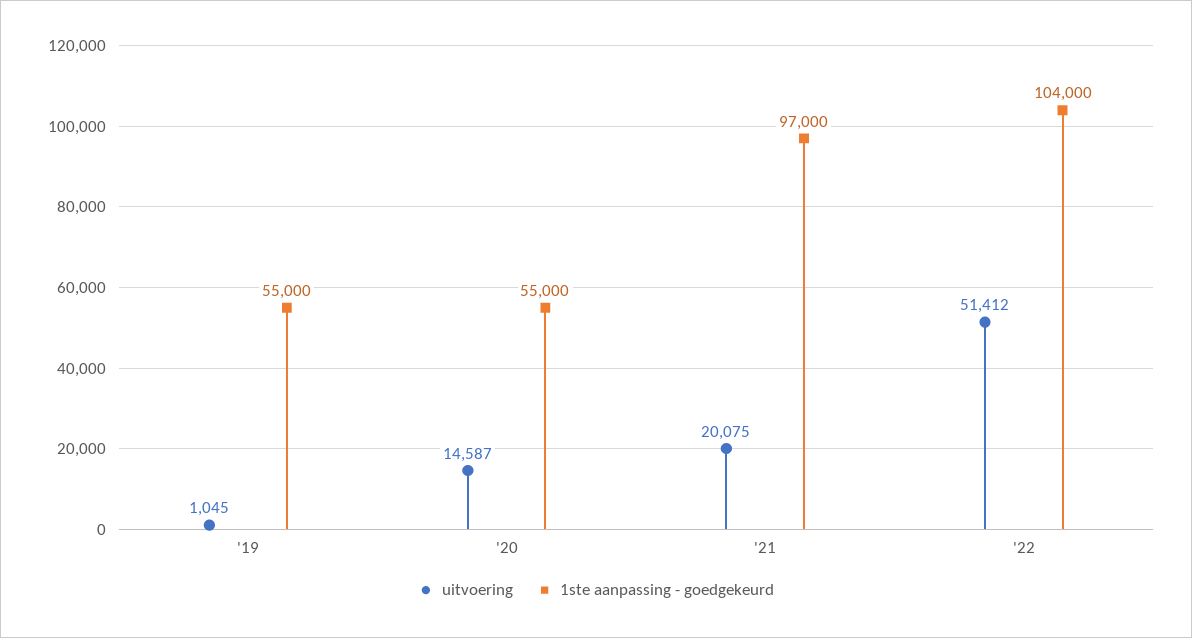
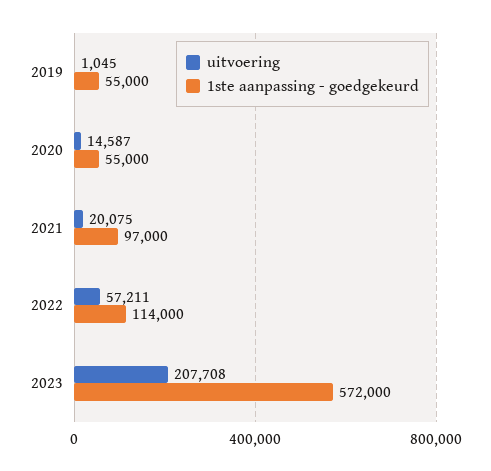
uitvoering, '22: 51412 -> 57211
1ste aanpassing - goedgekeurd, '22: 104000 -> 114000
uitvoering, 2023: none -> 207708
1ste aanpassing - goedgekeurd, 2023: none -> 572000

